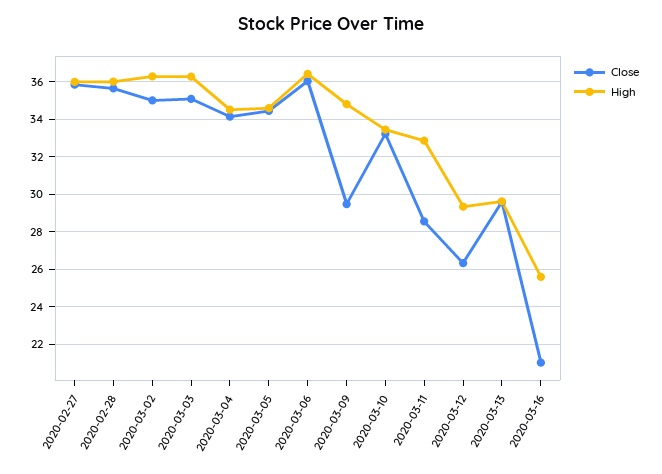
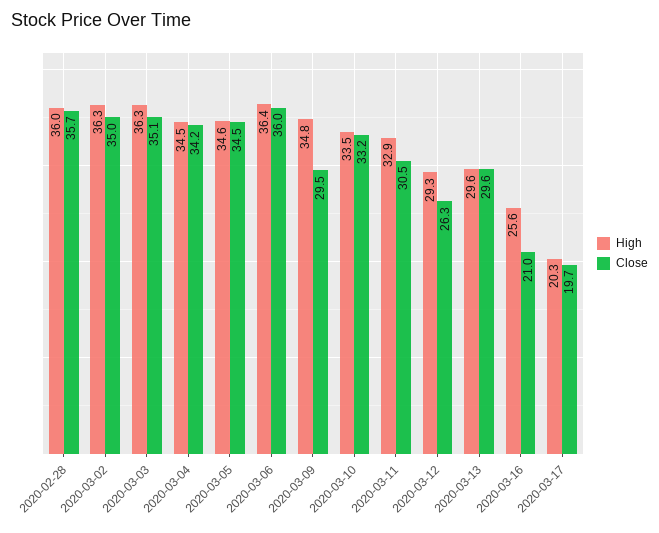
Close, 2020-02-27: 36 -> none
High, 2020-02-27: 36 -> none
Close, 2020-03-11: 28.5 -> 30.5
High, 2020-03-17: none -> 20.3
Close, 2020-03-17: none -> 19.7

